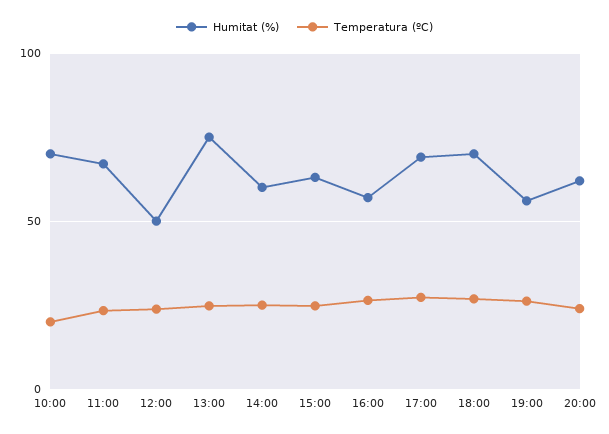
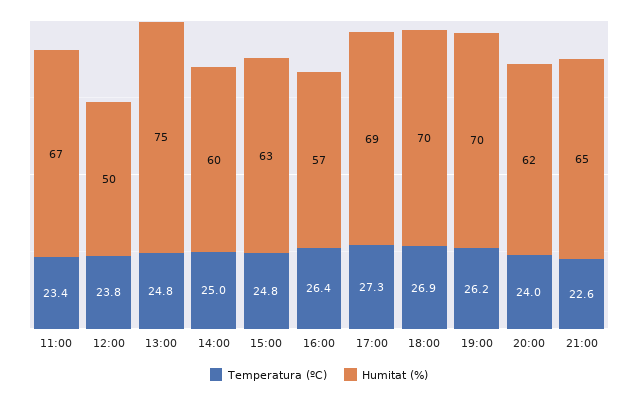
Humitat (%), 10:00: 70 -> none
Temperatura (ºC), 10:00: 20 -> none
Humitat (%), 19:00: 55 -> 70
Temperatura (ºC), 21:00: none -> 22.6
Humitat (%), 21:00: none -> 65

